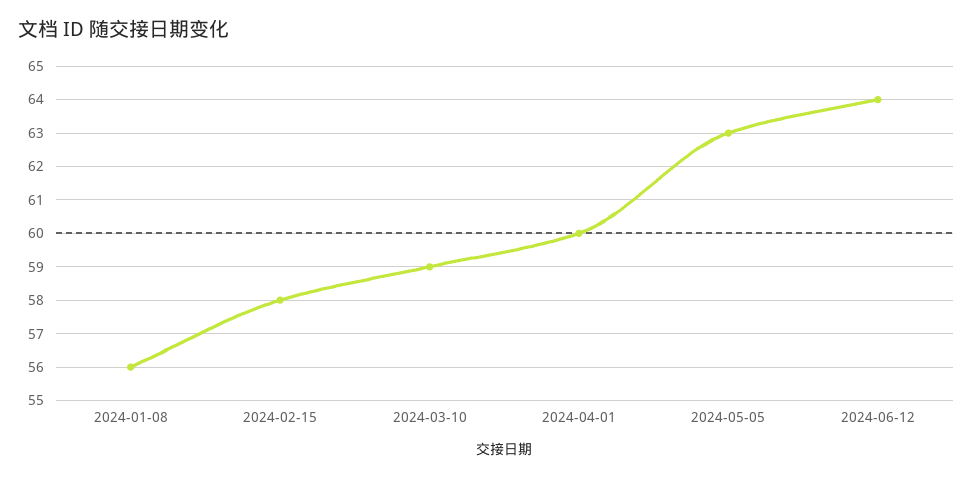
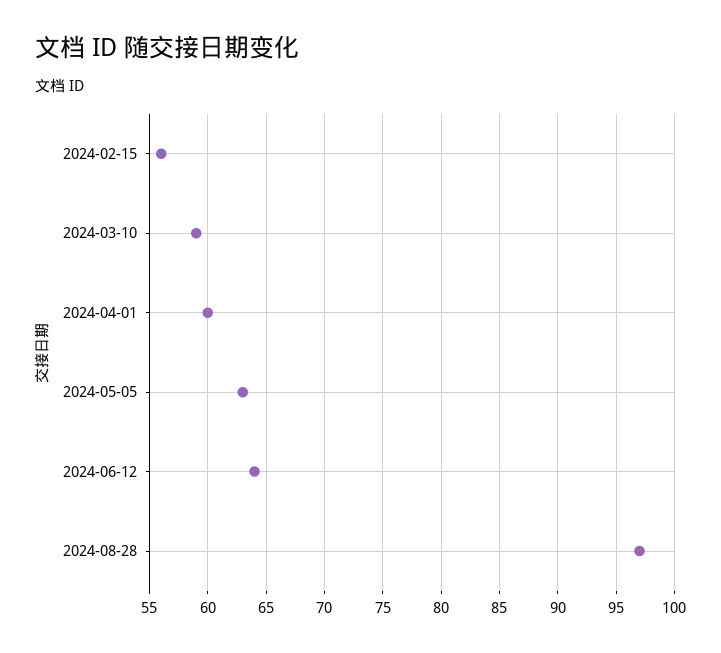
2024-01-08: 56 -> none
2024-02-15: 58 -> 56
2024-08-28: none -> 97

